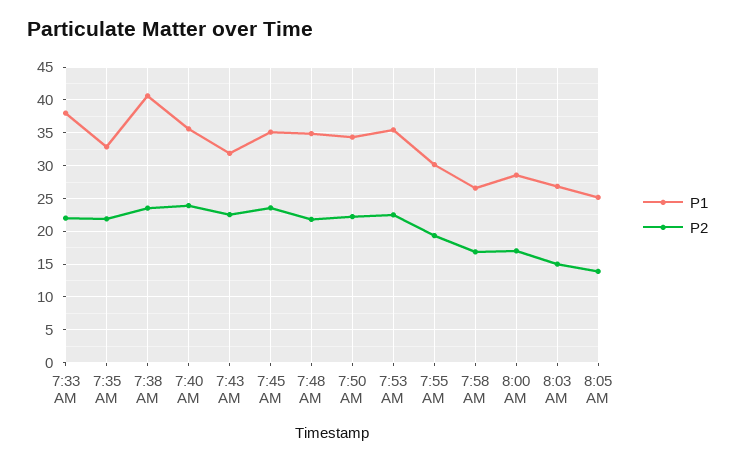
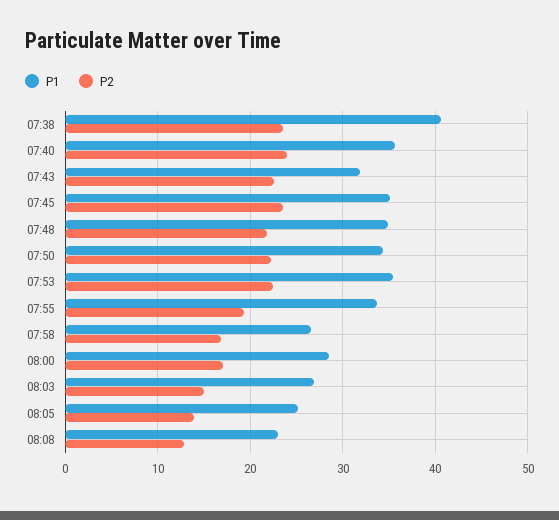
P1, 7:33 AM: 38 -> none
P2, 7:33 AM: 22 -> none
P1, 7:35 AM: 33 -> none
P2, 7:35 AM: 22 -> none
P1, 7:55 AM: 30 -> 34
P1, 08:08: none -> 23
P2, 08:08: none -> 13

